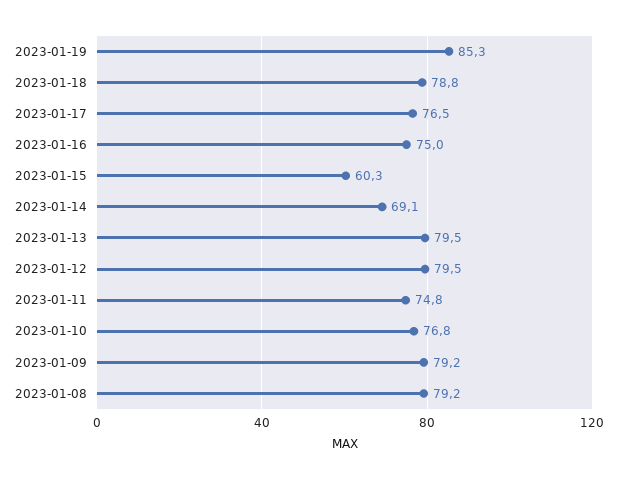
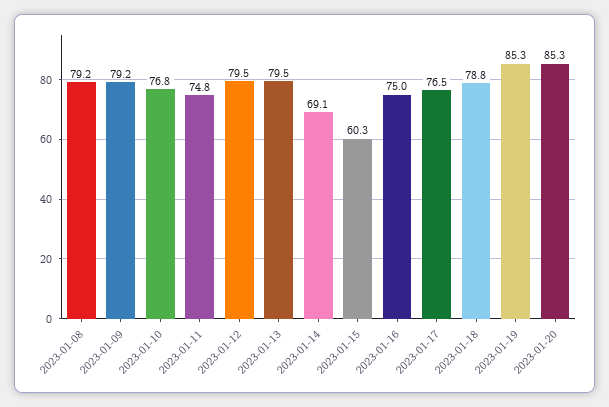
2023-01-20: none -> 85.3

